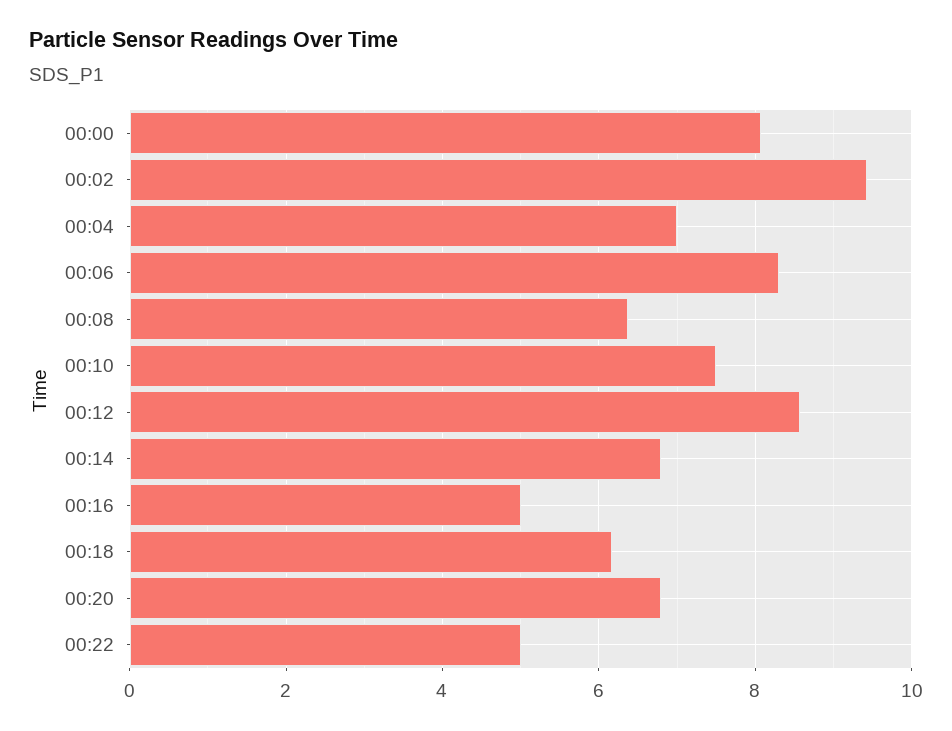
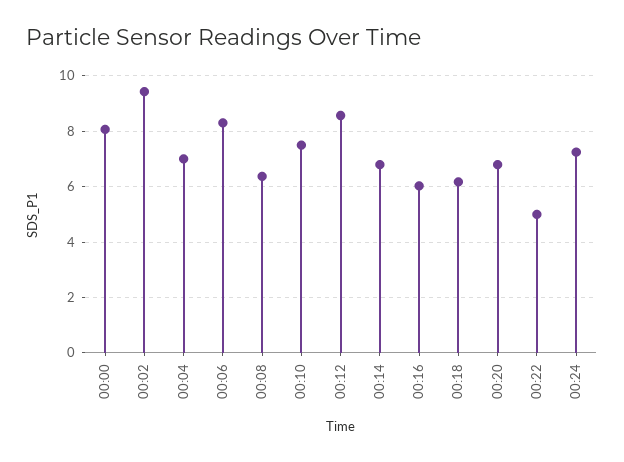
00:16: 5 -> 6
00:24: none -> 7.25

